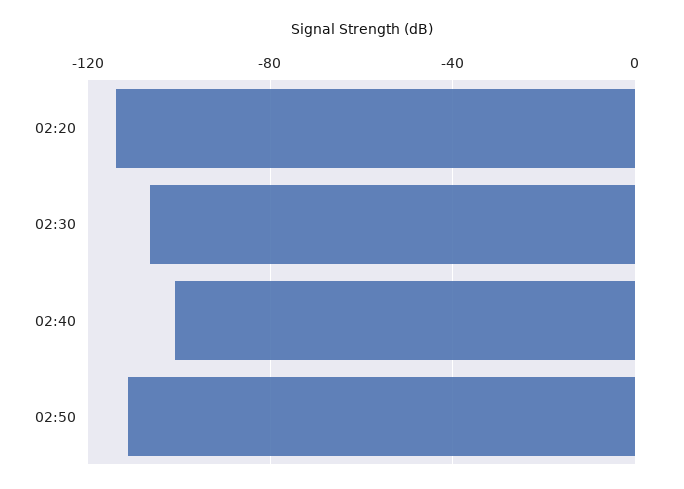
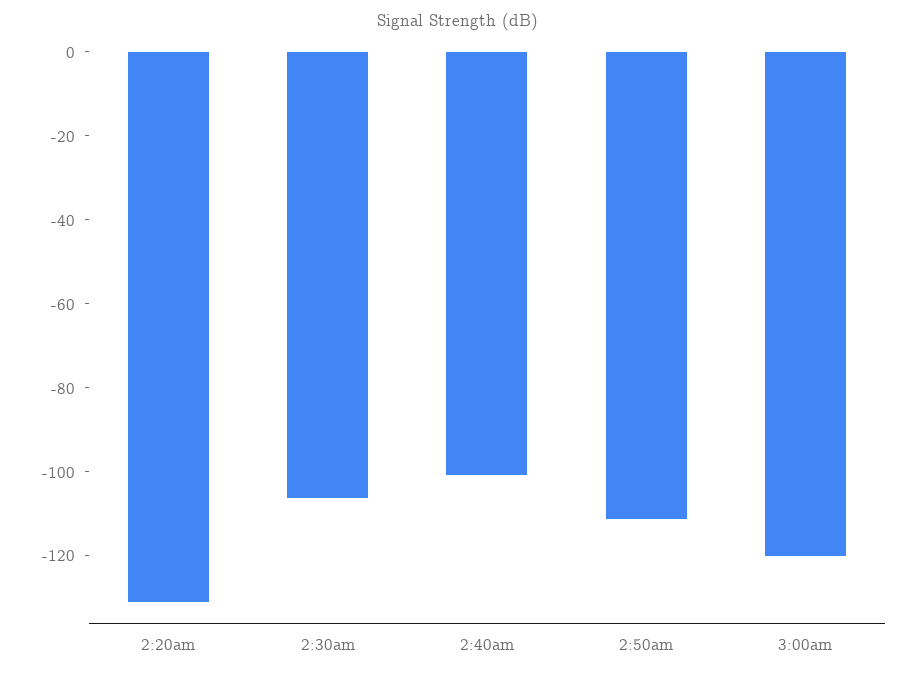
02:20: -115 -> -130
3:00am: none -> -120

